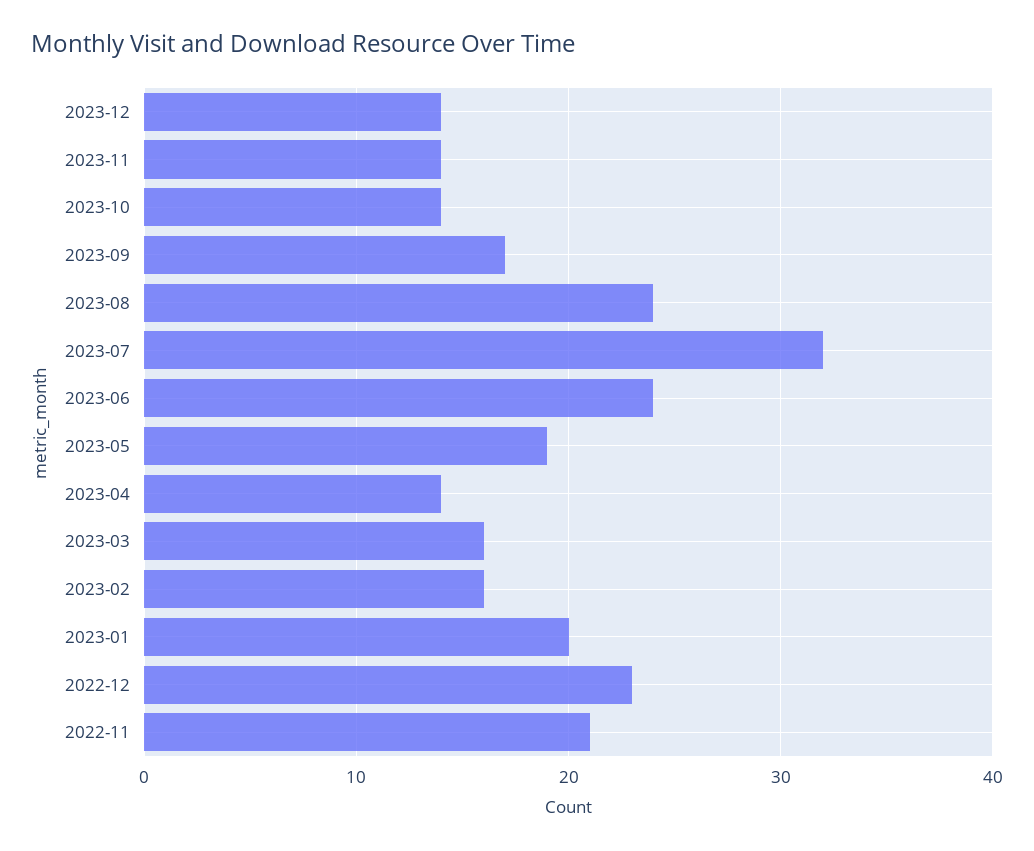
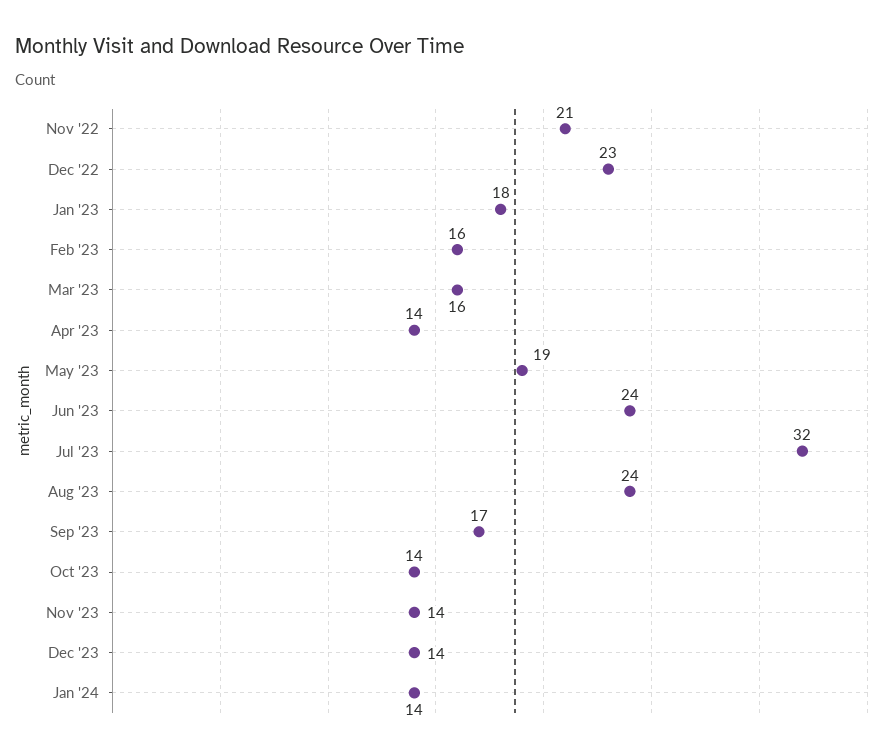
2023-01: 20 -> 18
Jan '24: none -> 14

